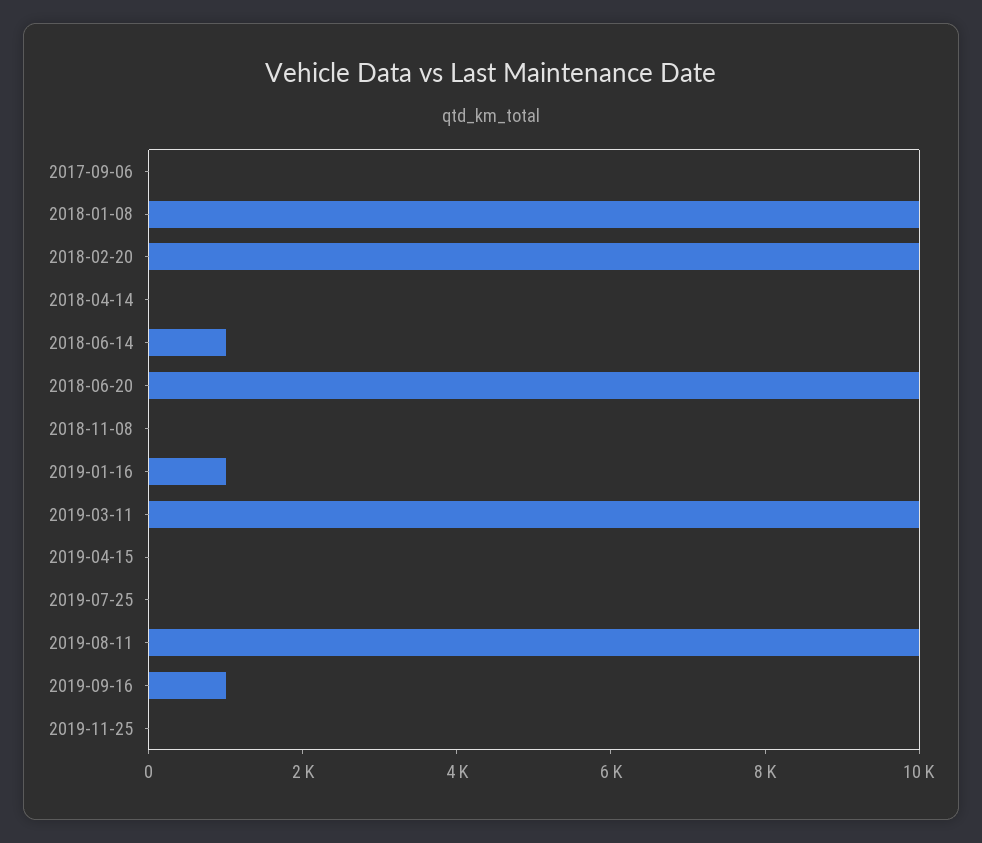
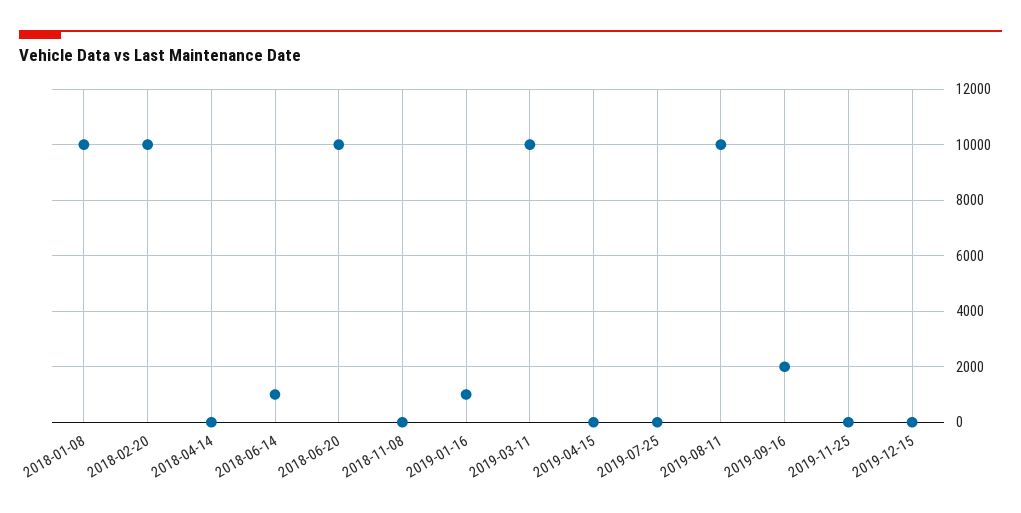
2017-09-06: 0 -> none
2019-09-16: 1000 -> 2000
2019-12-15: none -> 0

